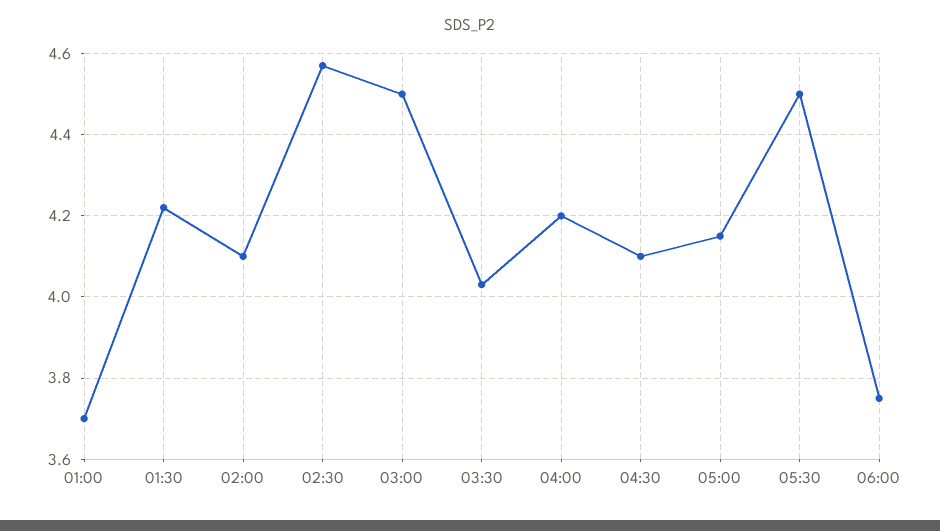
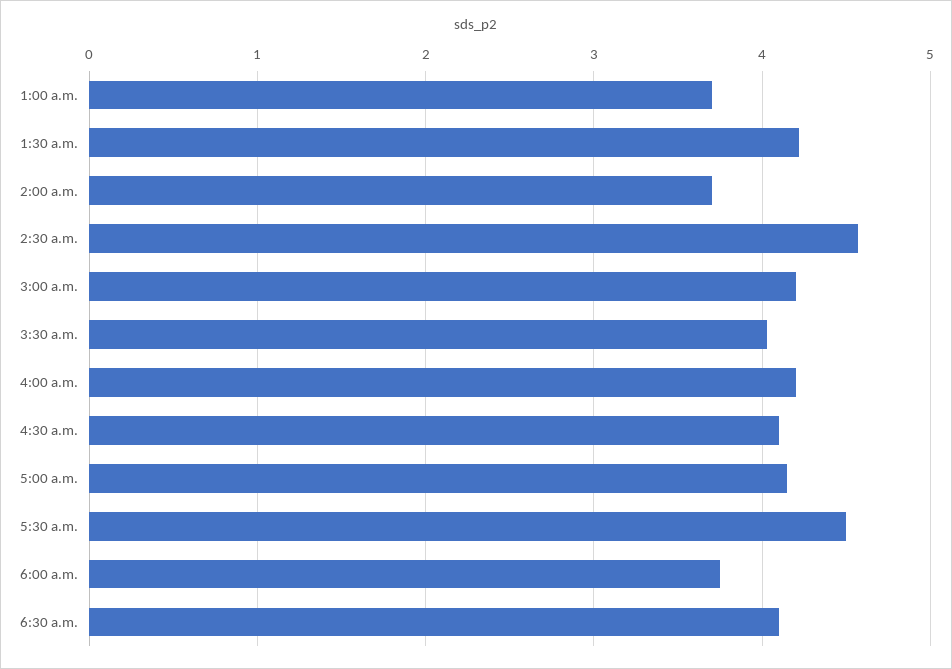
02:00: 4.1 -> 3.7
03:00: 4.5 -> 4.2
6:30 a.m.: none -> 4.1

